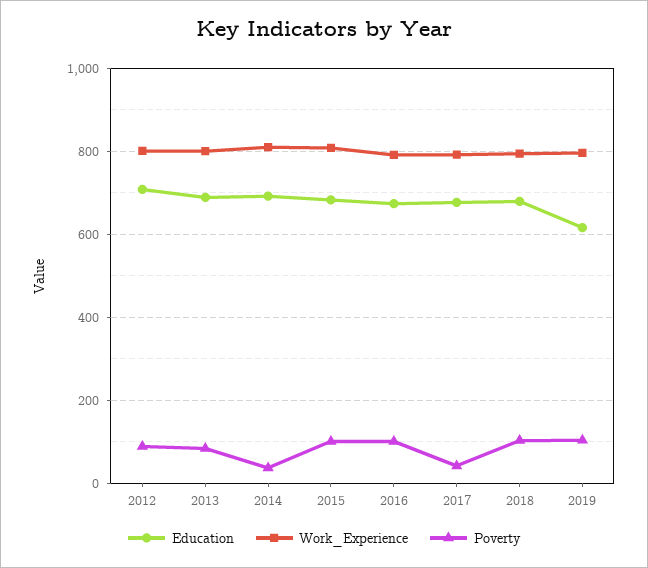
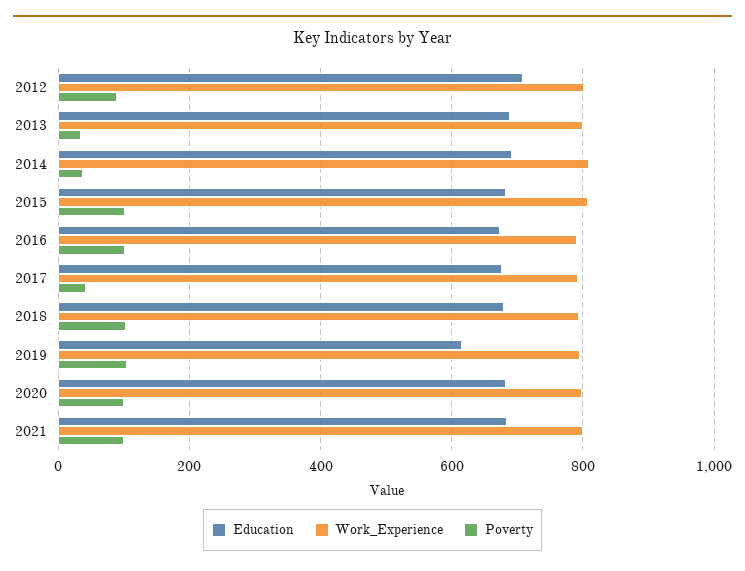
Poverty, 2013: 80 -> 40
Education, 2020: none -> 680
Work_Experience, 2020: none -> 800
Poverty, 2020: none -> 100
Education, 2021: none -> 680
Work_Experience, 2021: none -> 800
Poverty, 2021: none -> 100

